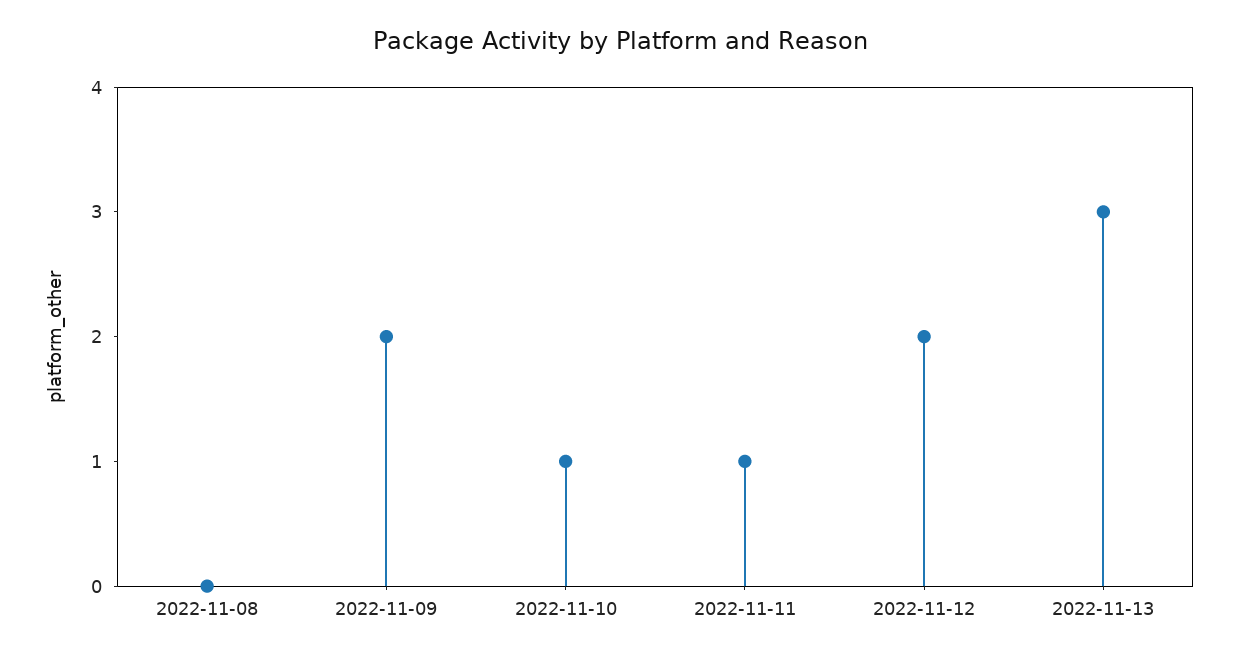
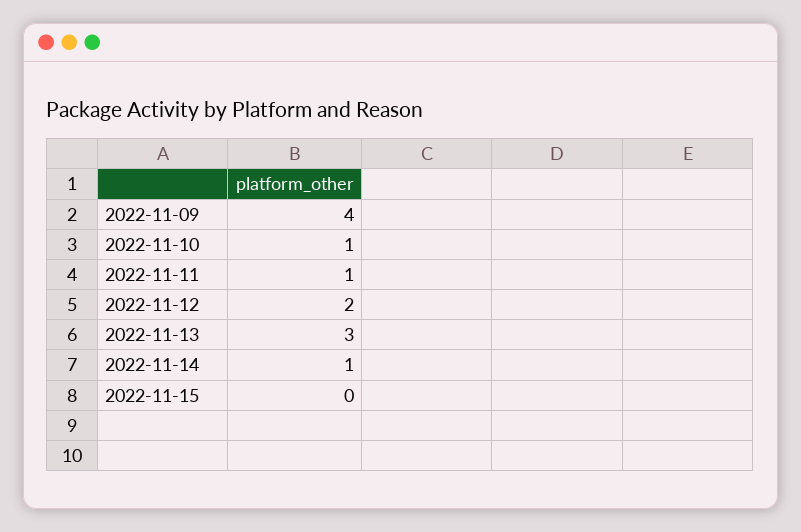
2022-11-08: 0 -> none
2022-11-09: 2 -> 4
2022-11-14: none -> 1
2022-11-15: none -> 0

